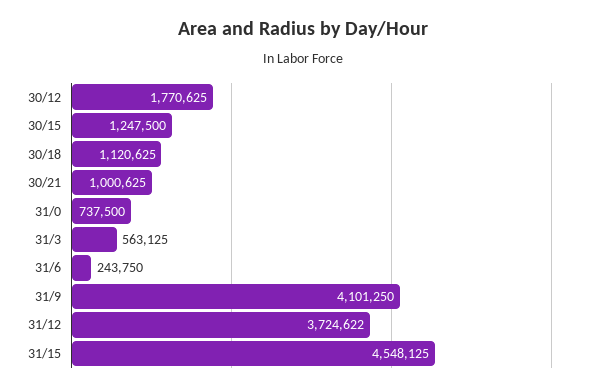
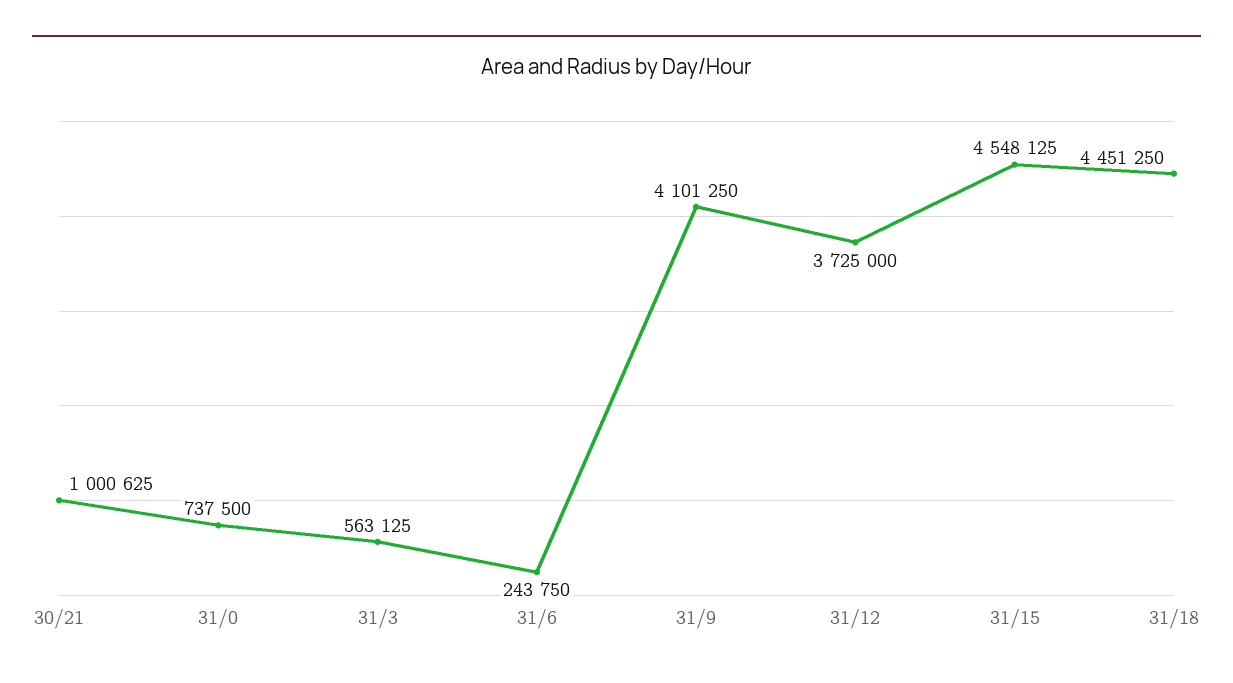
30/12: 1770625 -> none
30/15: 1247500 -> none
30/18: 1120625 -> none
31/12: 3724622 -> 3725000
31/18: none -> 4451250

